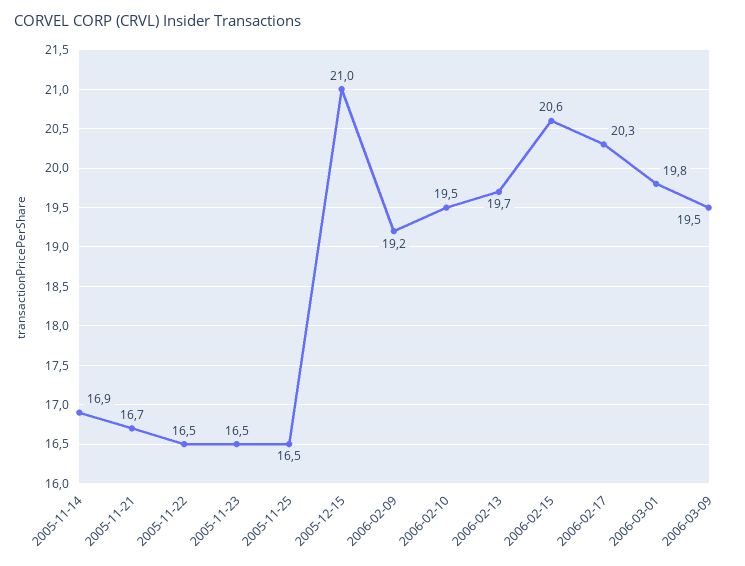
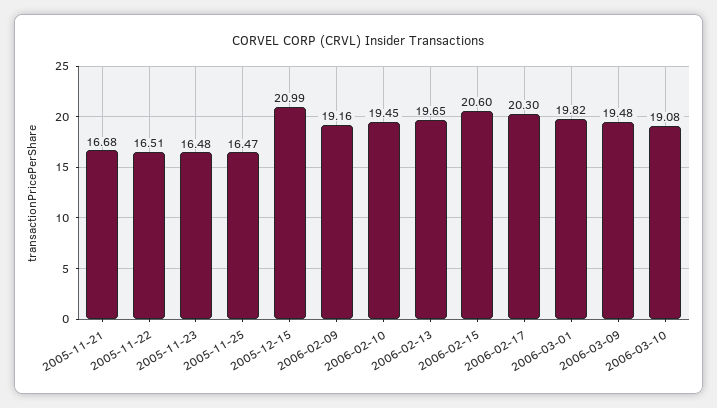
2005-11-14: 16.9 -> none
2006-03-10: none -> 19.08

